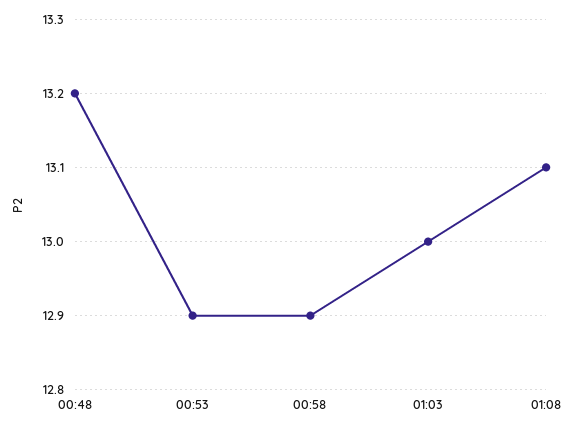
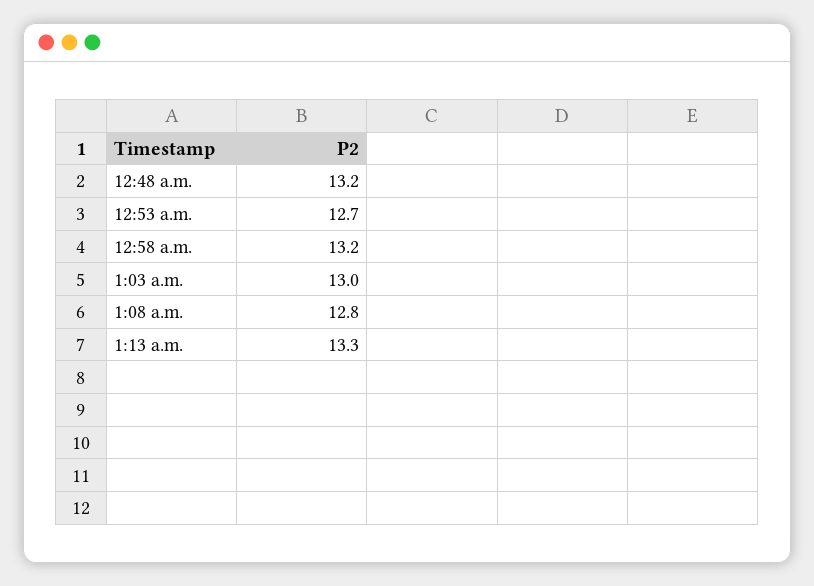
00:53: 12.9 -> 12.7
00:58: 12.9 -> 13.2
01:08: 13.1 -> 12.8
1:13 a.m.: none -> 13.3

